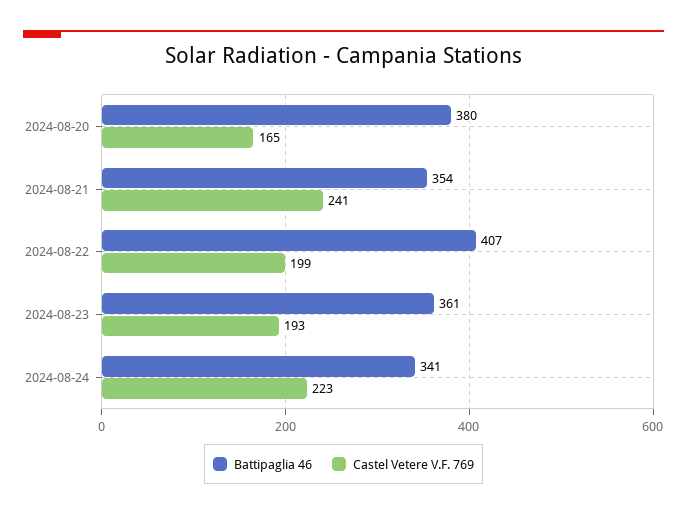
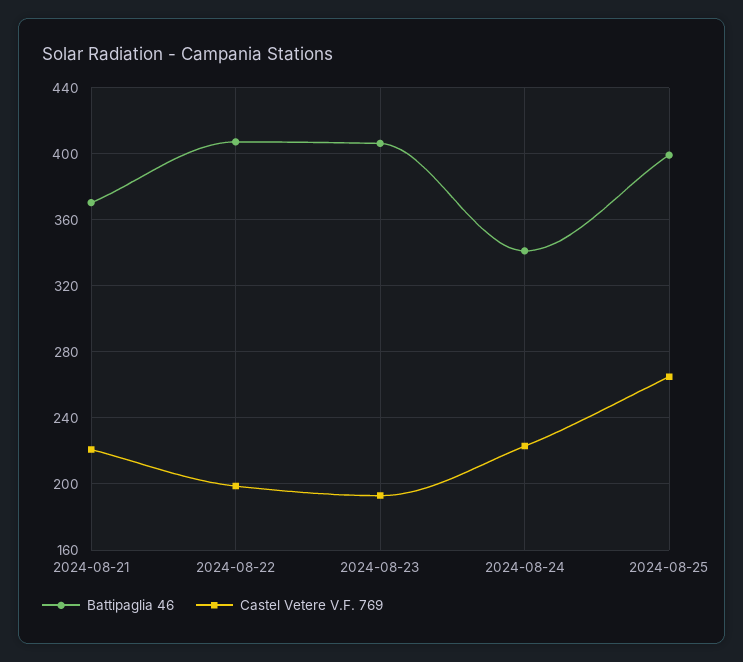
Battipaglia 46, 2024-08-20: 380 -> none
Castel Vetere V.F. 769, 2024-08-20: 165 -> none
Battipaglia 46, 2024-08-21: 354 -> 370
Castel Vetere V.F. 769, 2024-08-21: 241 -> 220
Battipaglia 46, 2024-08-23: 361 -> 405
Battipaglia 46, 2024-08-25: none -> 400
Castel Vetere V.F. 769, 2024-08-25: none -> 265

